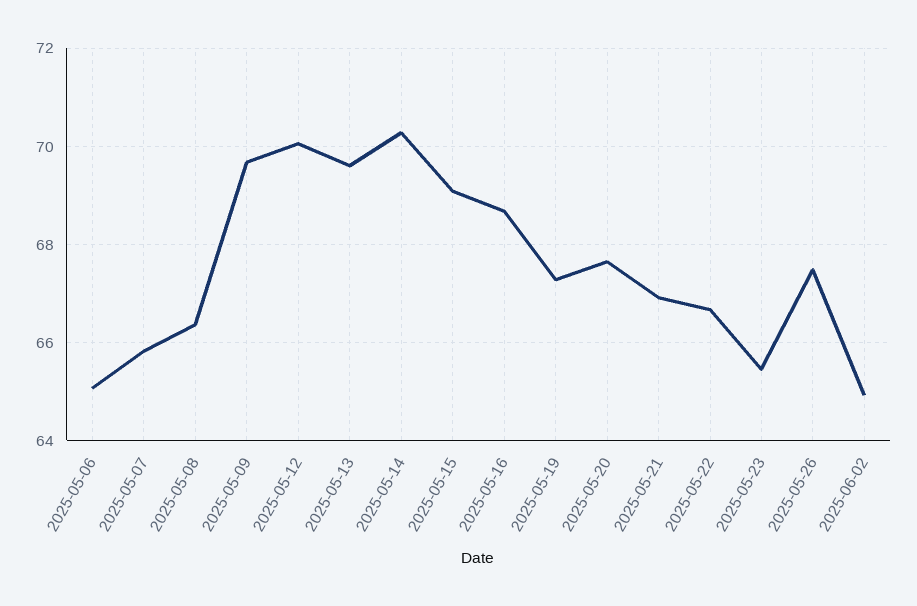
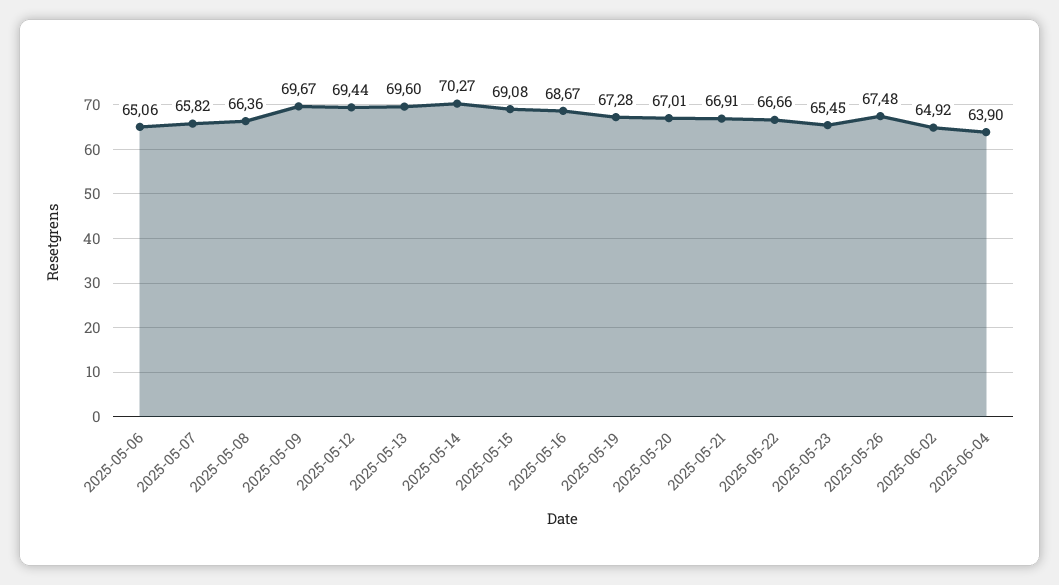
2025-05-12: 70 -> 69.44
2025-05-20: 67.6 -> 67.01
2025-06-04: none -> 63.9

